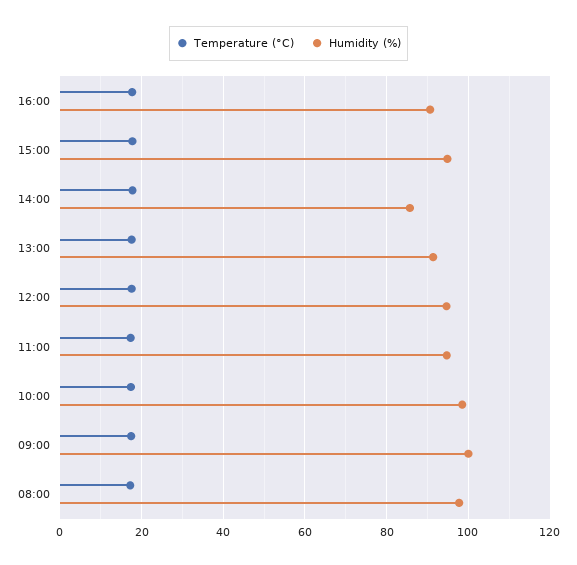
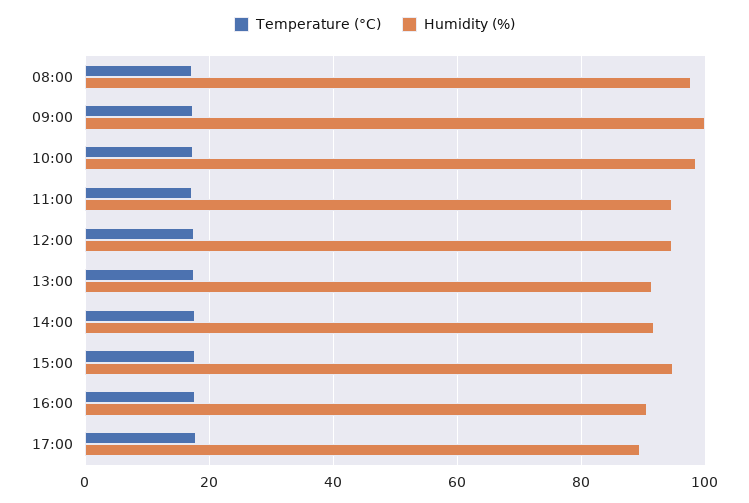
Humidity (%), 14:00: 86 -> 92
Temperature (°C), 17:00: none -> 18
Humidity (%), 17:00: none -> 90

